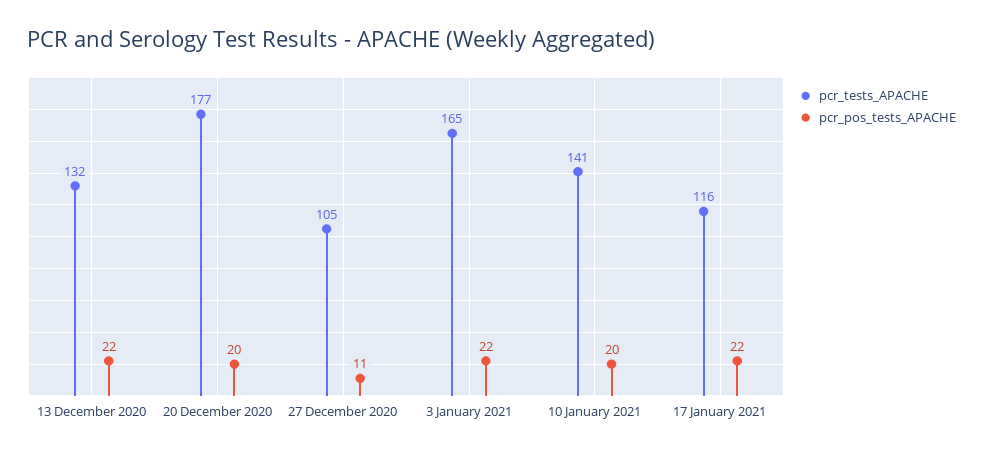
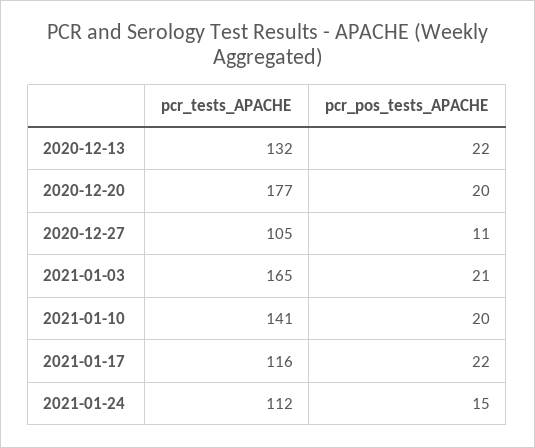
pcr_pos_tests_APACHE, 3 January 2021: 22 -> 21
pcr_tests_APACHE, 2021-01-24: none -> 112
pcr_pos_tests_APACHE, 2021-01-24: none -> 15

